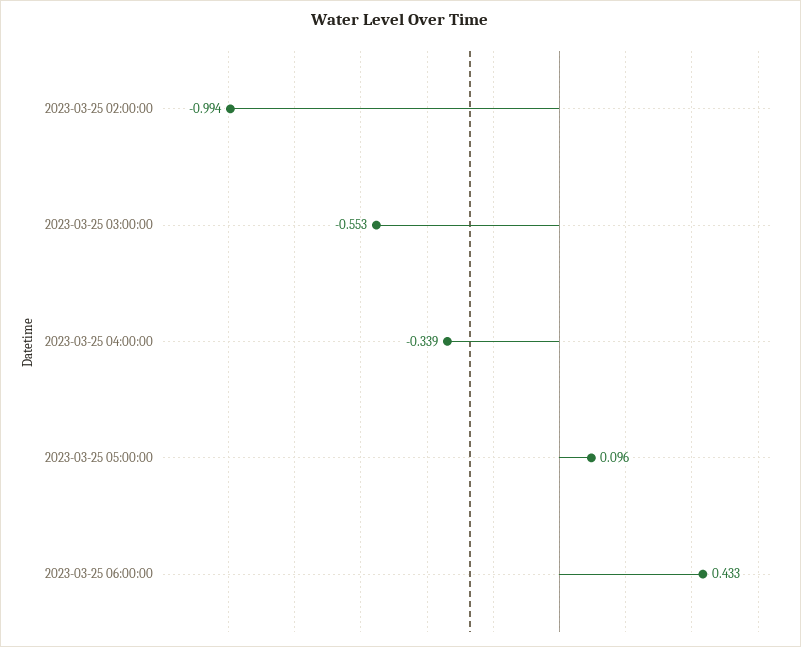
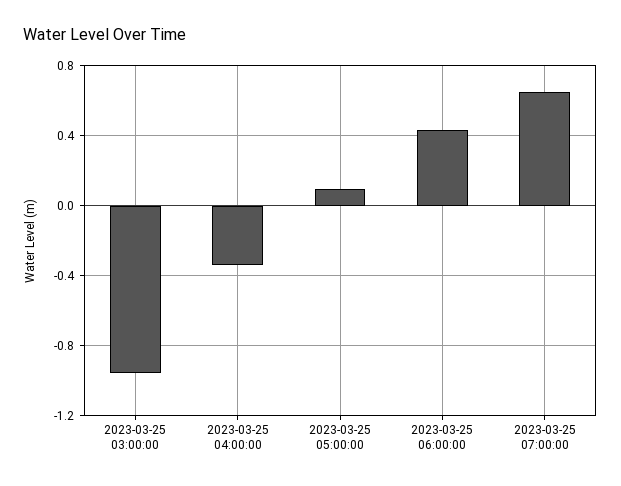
2023-03-25 02:00:00: -0.994 -> none
2023-03-25 03:00:00: -0.553 -> -0.95
2023-03-25 07:00:00: none -> 0.65

